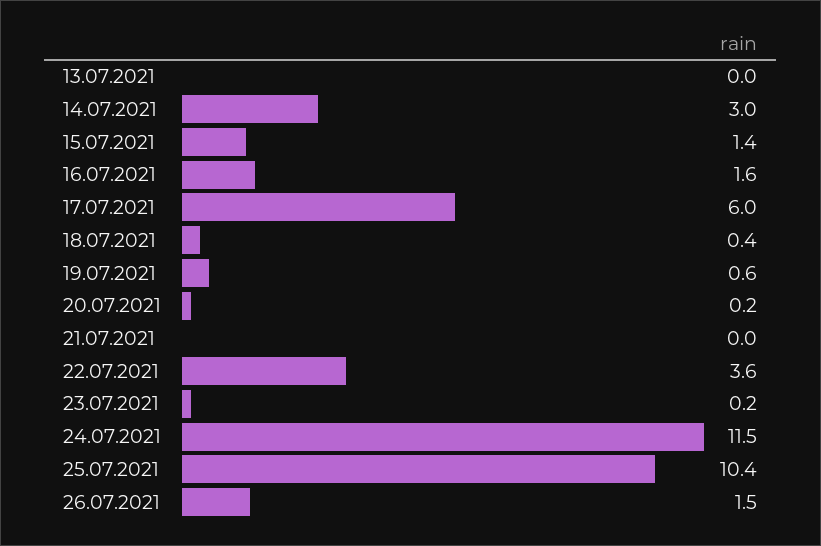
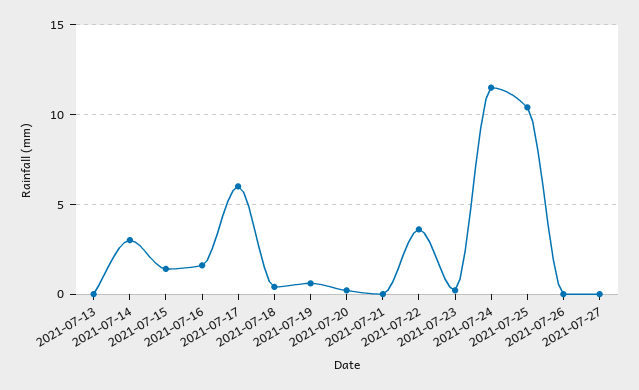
26.07.2021: 1.5 -> 0
2021-07-27: none -> 0

